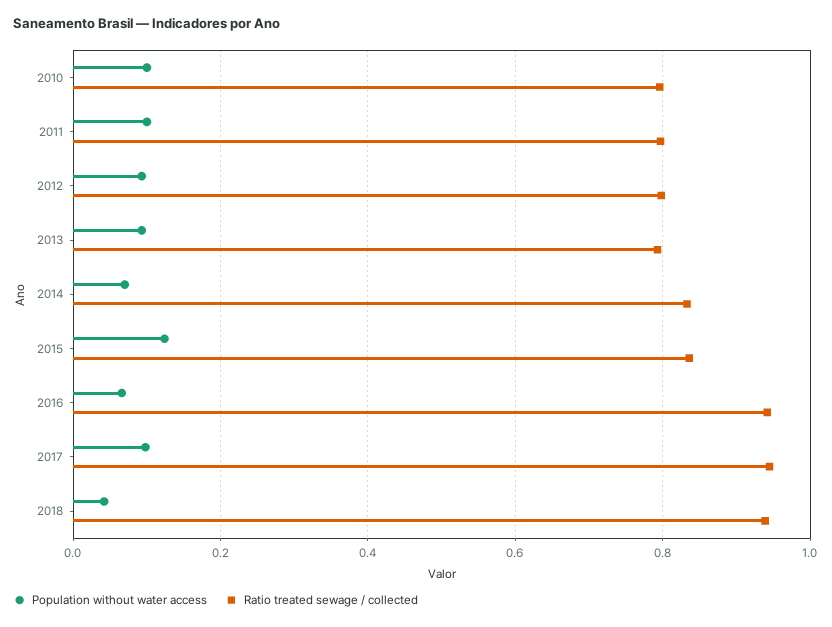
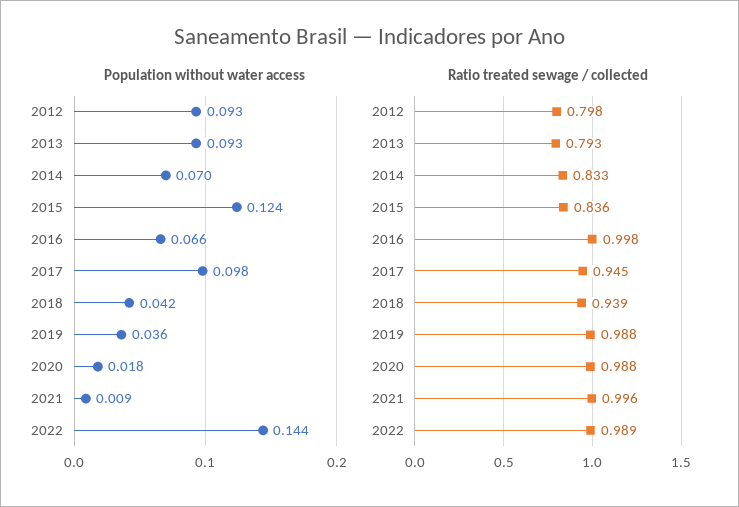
Population without water access, 2010: 0.1 -> none
Ratio treated sewage / collected, 2010: 0.8 -> none
Population without water access, 2011: 0.1 -> none
Ratio treated sewage / collected, 2011: 0.8 -> none
Ratio treated sewage / collected, 2016: 0.94 -> 0.998
Population without water access, 2019: none -> 0.036
Population without water access, 2020: none -> 0.018
Population without water access, 2021: none -> 0.009
Population without water access, 2022: none -> 0.144
Ratio treated sewage / collected, 2019: none -> 0.988
Ratio treated sewage / collected, 2020: none -> 0.988
Ratio treated sewage / collected, 2021: none -> 0.996
Ratio treated sewage / collected, 2022: none -> 0.989

